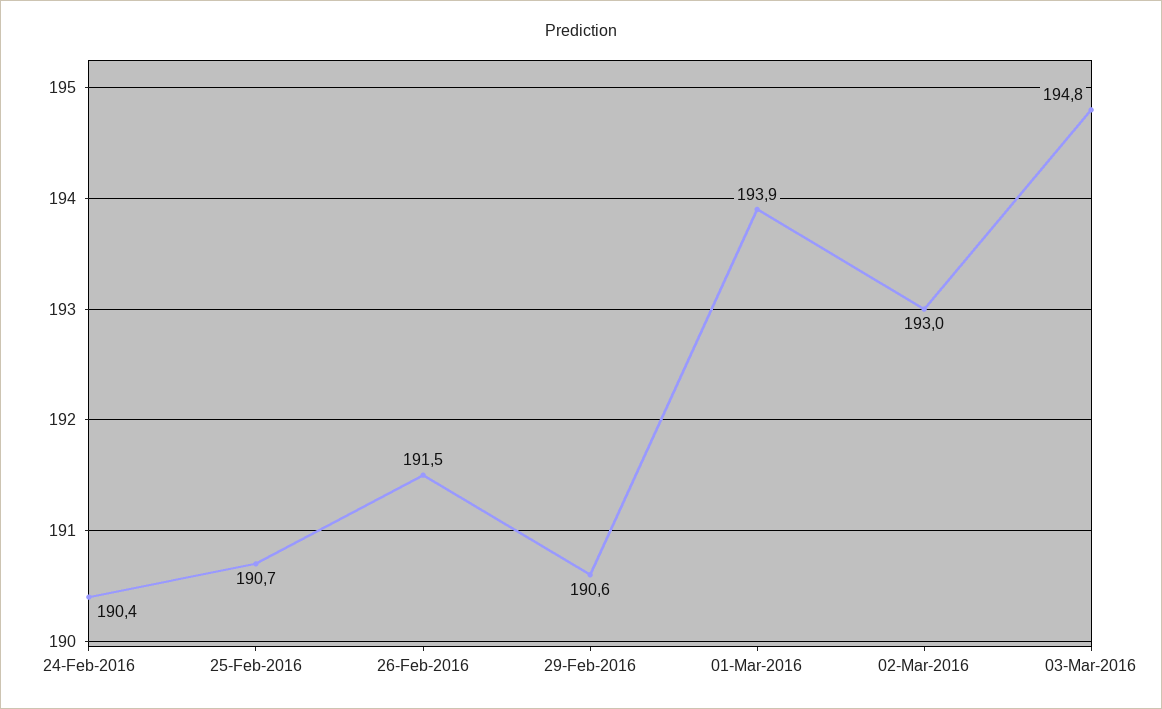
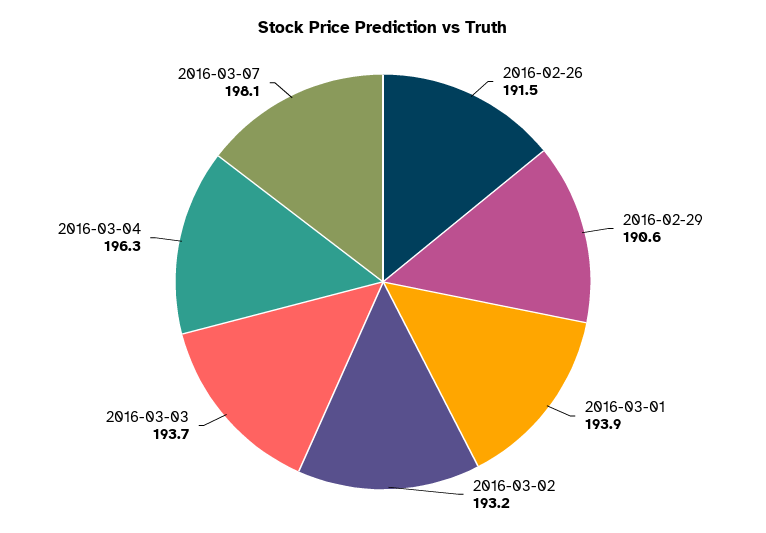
24-Feb-2016: 190.4 -> none
25-Feb-2016: 190.7 -> none
02-Mar-2016: 193 -> 193.2
03-Mar-2016: 194.8 -> 193.7
2016-03-04: none -> 196.3
2016-03-07: none -> 198.1

